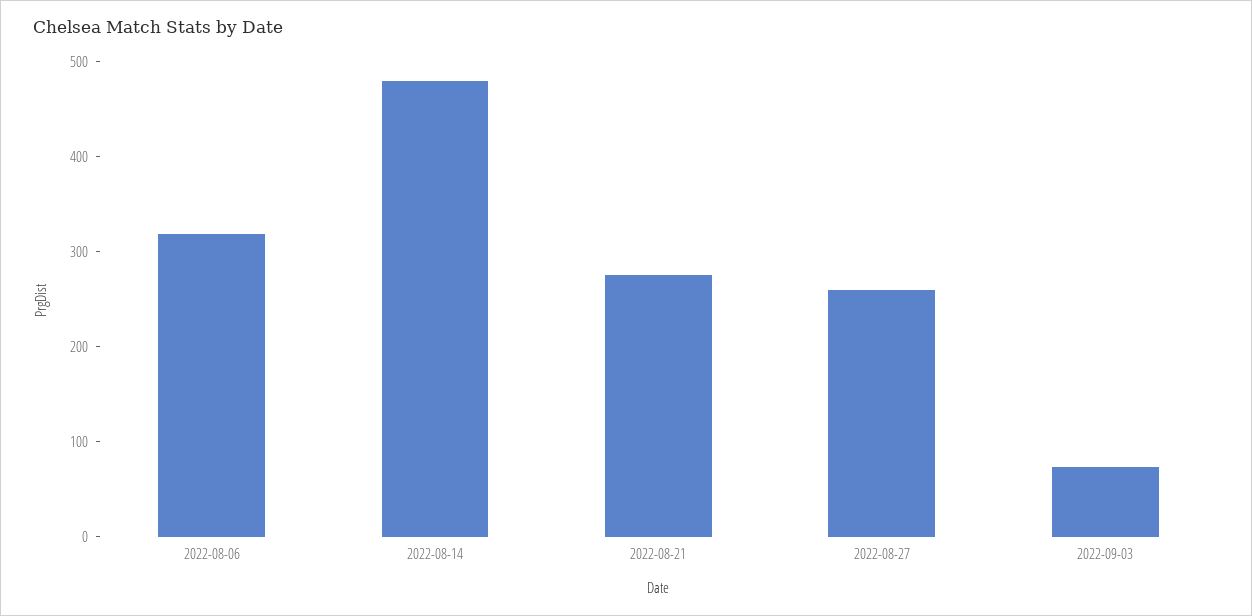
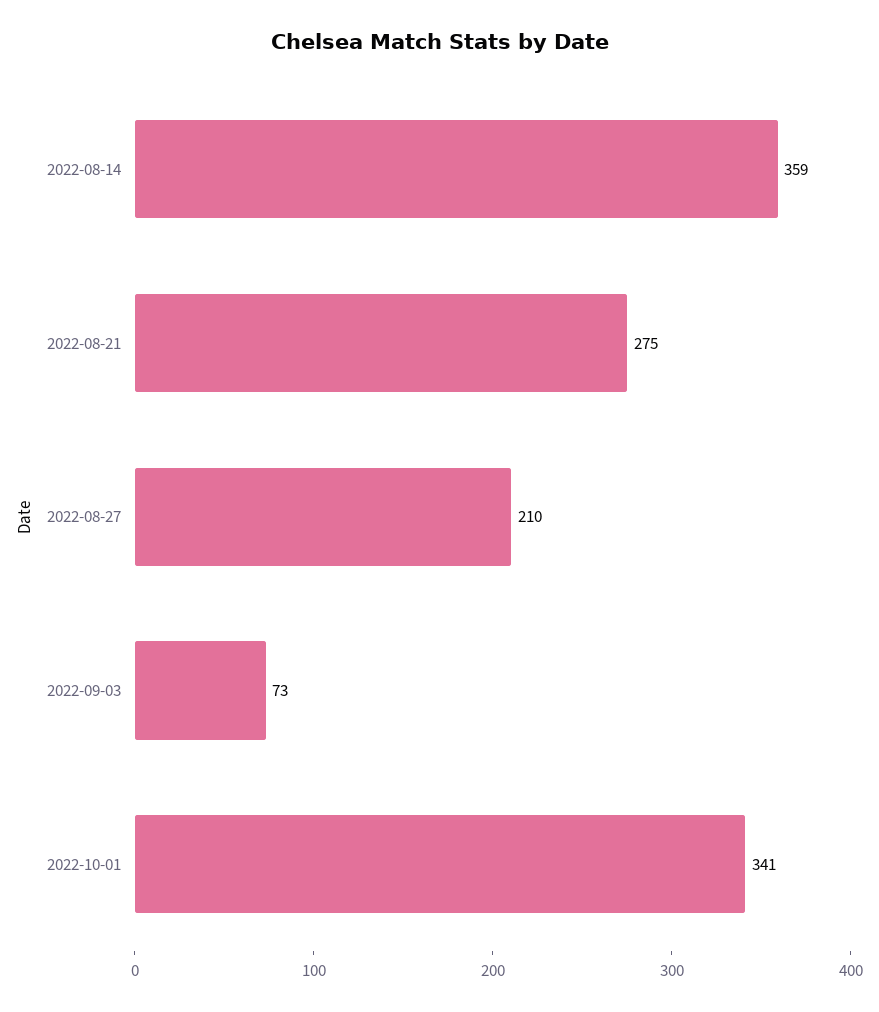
2022-08-06: 320 -> none
2022-08-14: 480 -> 359
2022-08-27: 260 -> 210
2022-10-01: none -> 341

